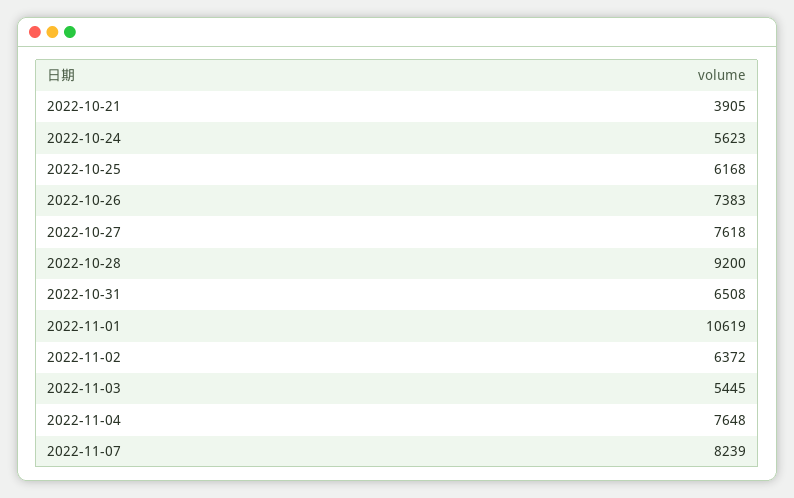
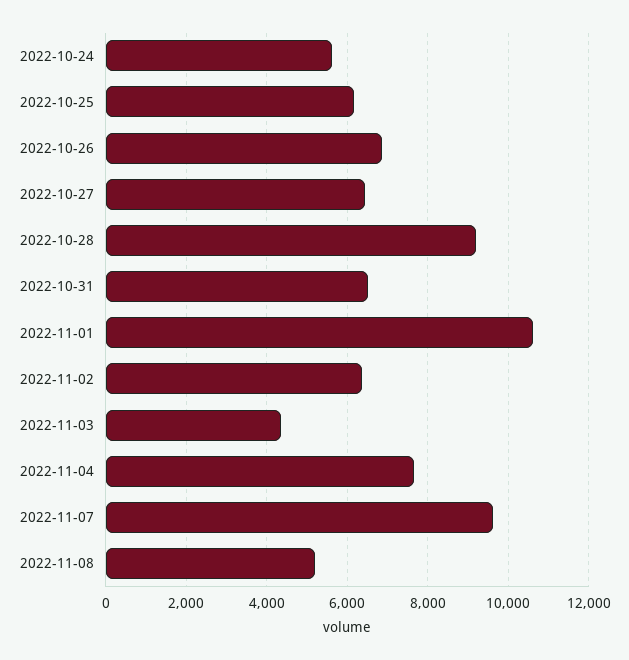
2022-10-21: 3905 -> none
2022-10-26: 7383 -> 6800
2022-10-27: 7618 -> 6400
2022-11-03: 5445 -> 4400
2022-11-07: 8239 -> 9600
2022-11-08: none -> 5200

